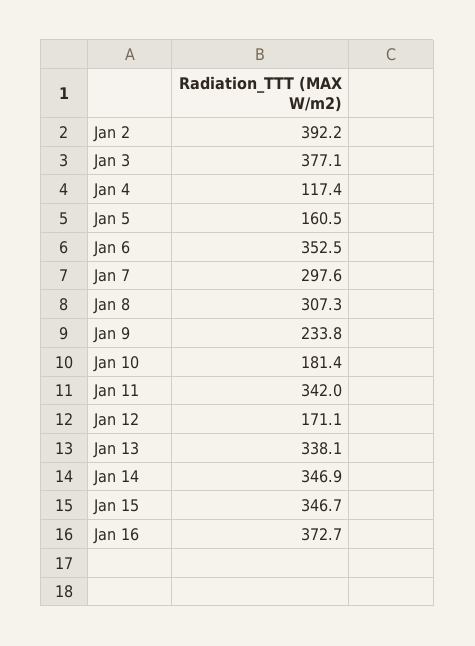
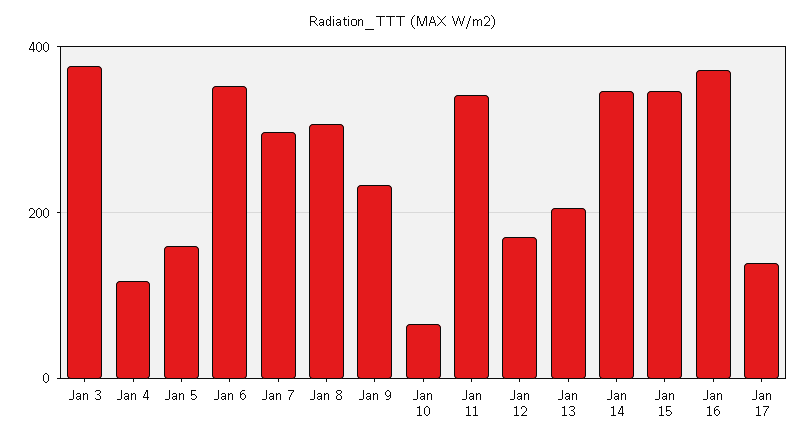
Jan 2: 392.2 -> none
Jan 10: 181.4 -> 60
Jan 13: 338.1 -> 200
Jan 17: none -> 140

